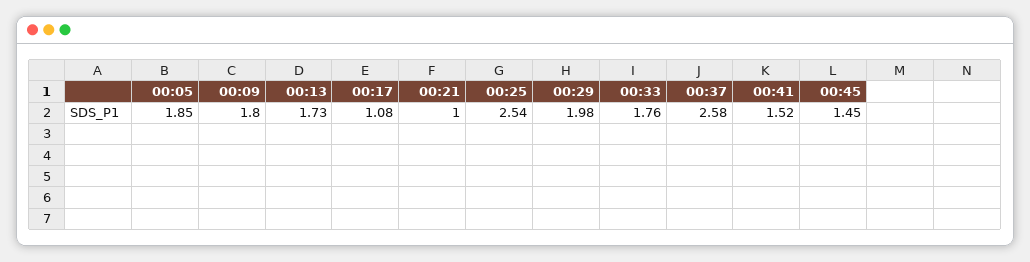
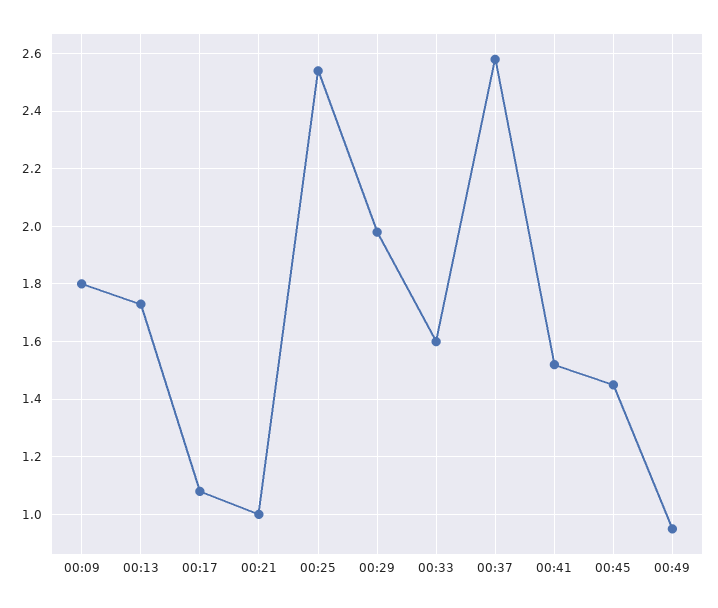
00:05: 1.85 -> none
00:33: 1.76 -> 1.6
00:49: none -> 0.95

